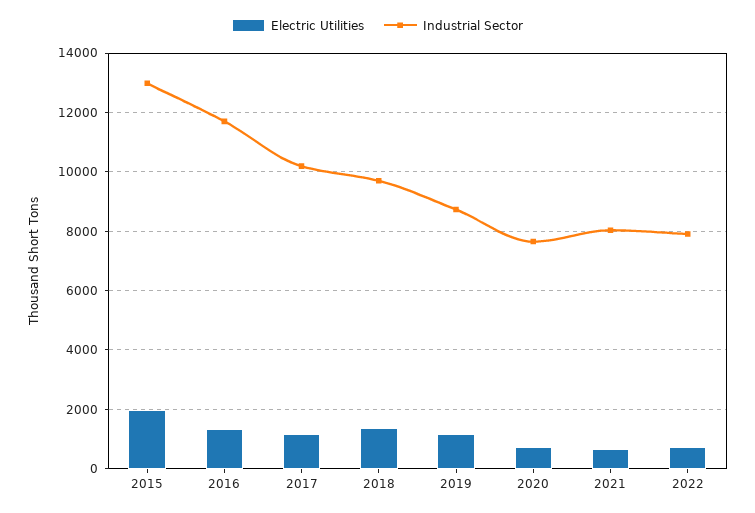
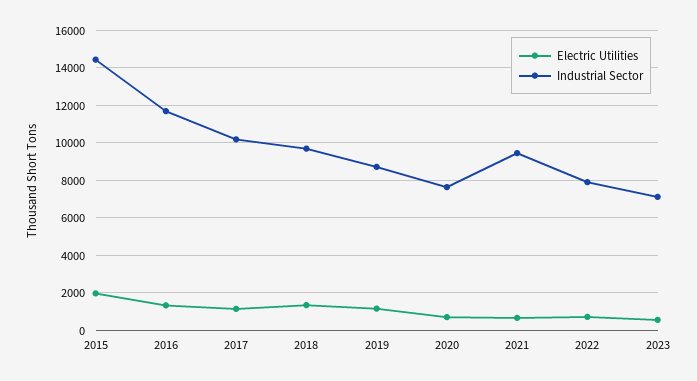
Industrial Sector, 2015: 13000 -> 14500
Industrial Sector, 2021: 8000 -> 9500
Electric Utilities, 2023: none -> 500
Industrial Sector, 2023: none -> 7000

